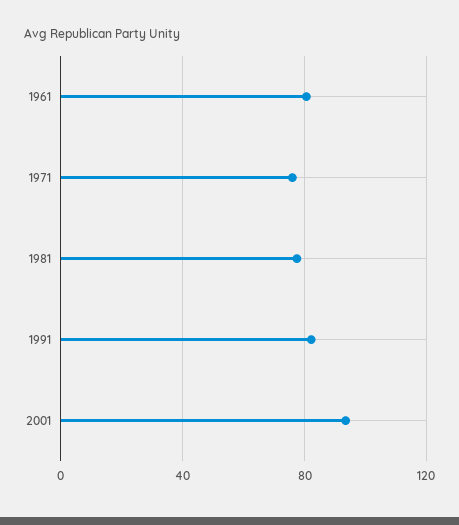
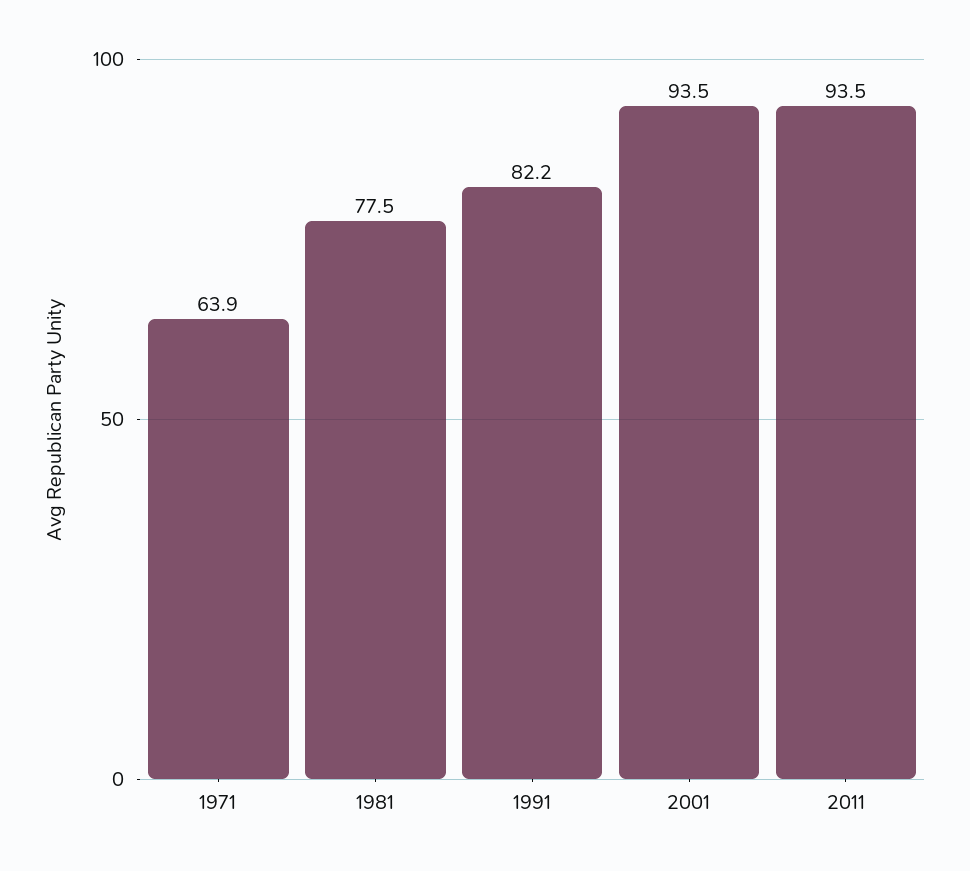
1961: 80 -> none
1971: 75 -> 63.9
2011: none -> 93.5

